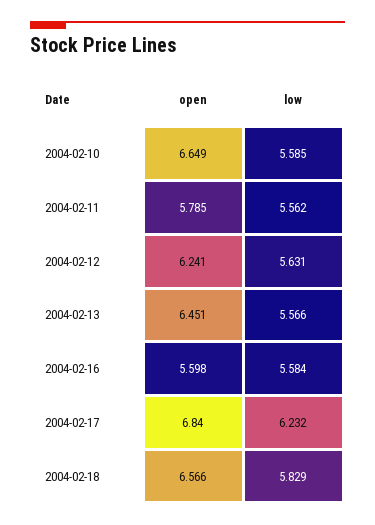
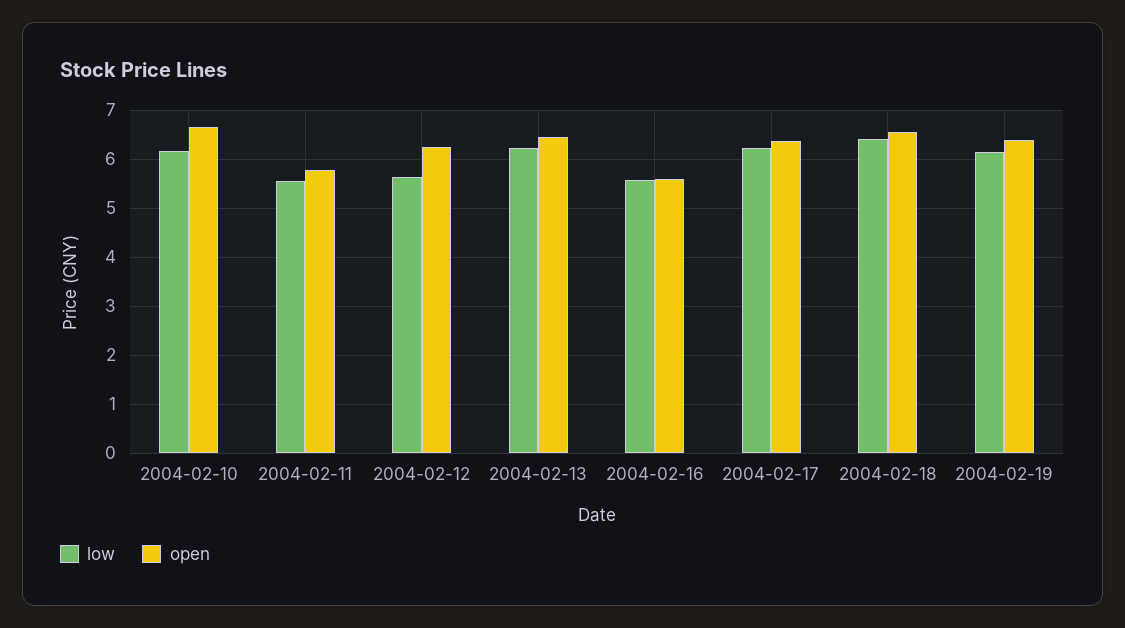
low, 2004-02-10: 5.585 -> 6.2
low, 2004-02-13: 5.566 -> 6.2
open, 2004-02-17: 6.84 -> 6.4
low, 2004-02-18: 5.829 -> 6.4
low, 2004-02-19: none -> 6.2
open, 2004-02-19: none -> 6.4

